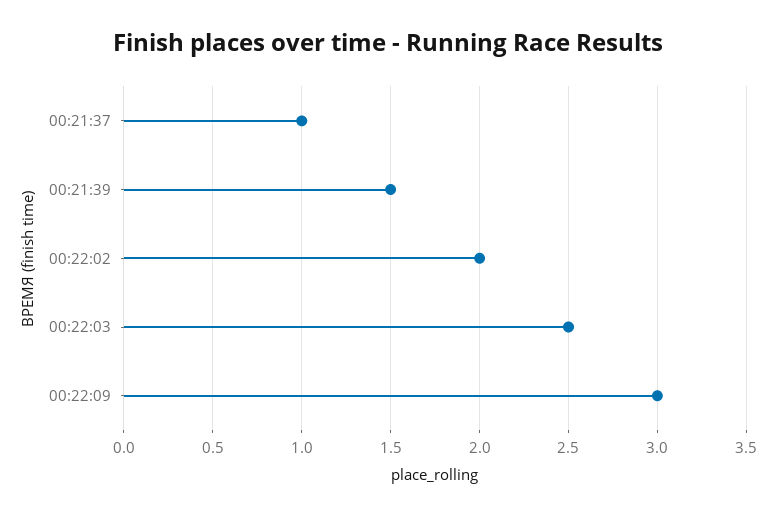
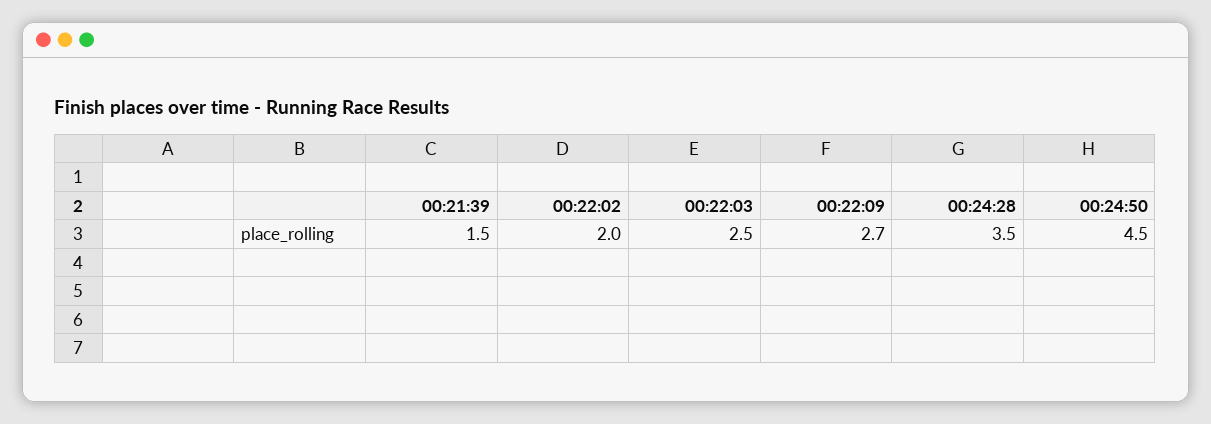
00:21:37: 1 -> none
00:22:09: 3 -> 2.7
00:24:28: none -> 3.5
00:24:50: none -> 4.5

